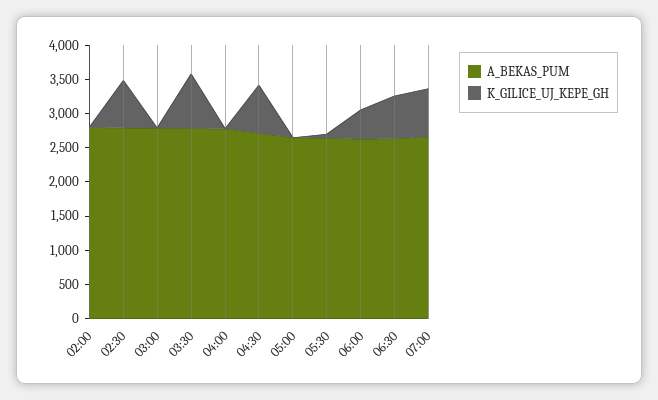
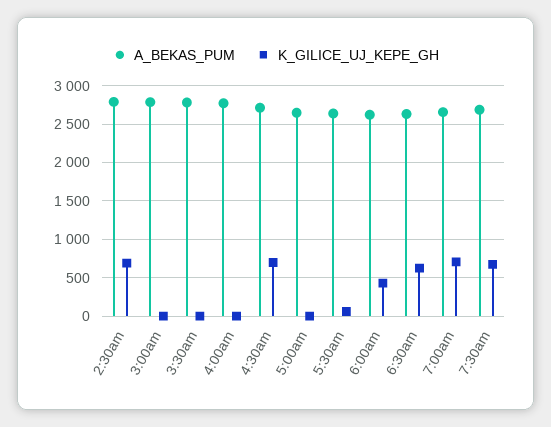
A_BEKAS_PUM, 02:00: 2750 -> none
K_GILICE_UJ_KEPE_GH, 02:00: 0 -> none
K_GILICE_UJ_KEPE_GH, 03:30: 750 -> 0
A_BEKAS_PUM, 7:30am: none -> 2700
K_GILICE_UJ_KEPE_GH, 7:30am: none -> 700

